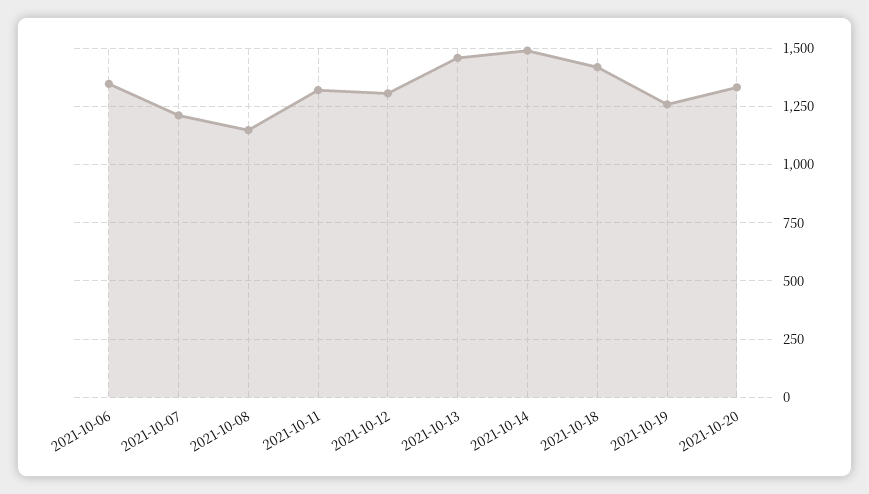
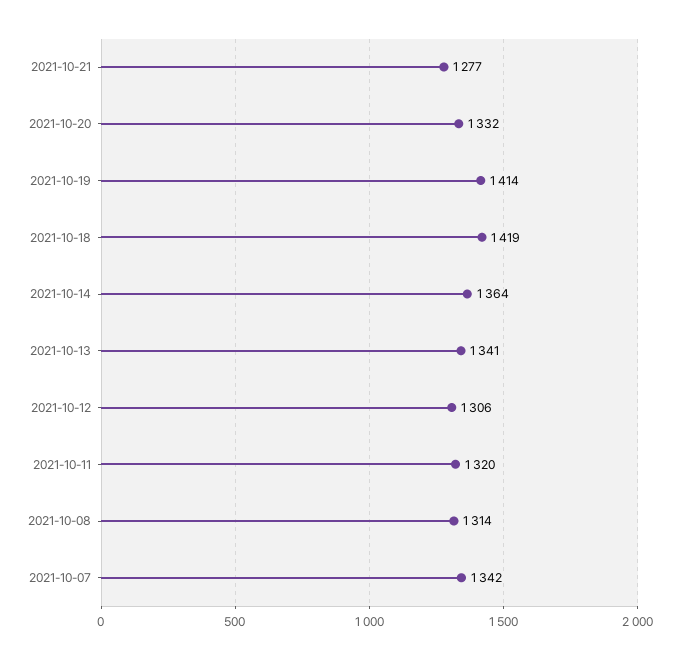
2021-10-06: 1350 -> none
2021-10-07: 1200 -> 1342
2021-10-08: 1150 -> 1314
2021-10-13: 1450 -> 1341
2021-10-14: 1500 -> 1364
2021-10-19: 1250 -> 1414
2021-10-21: none -> 1277

